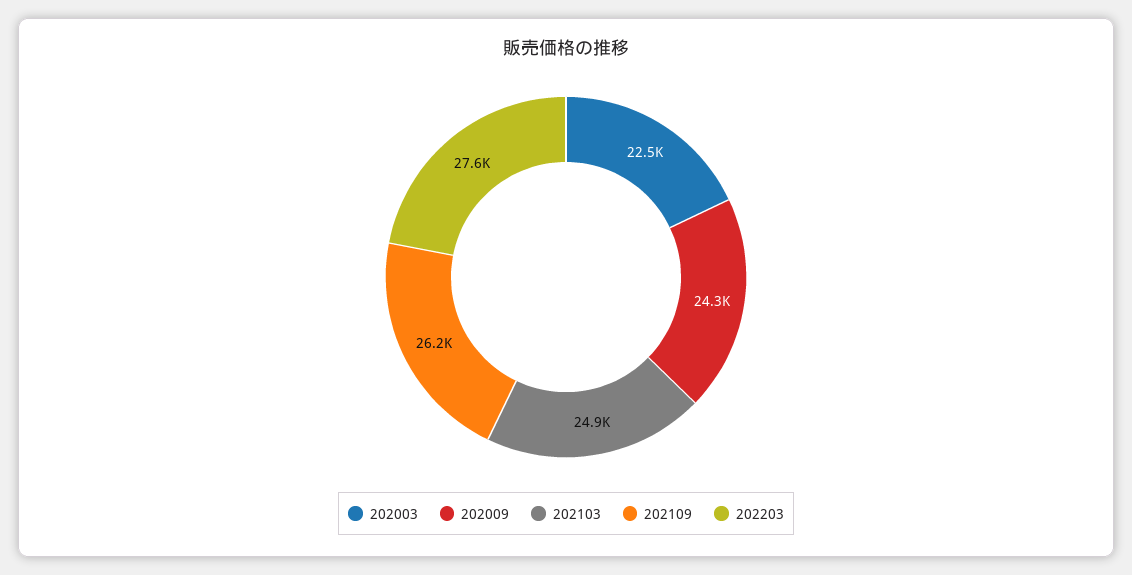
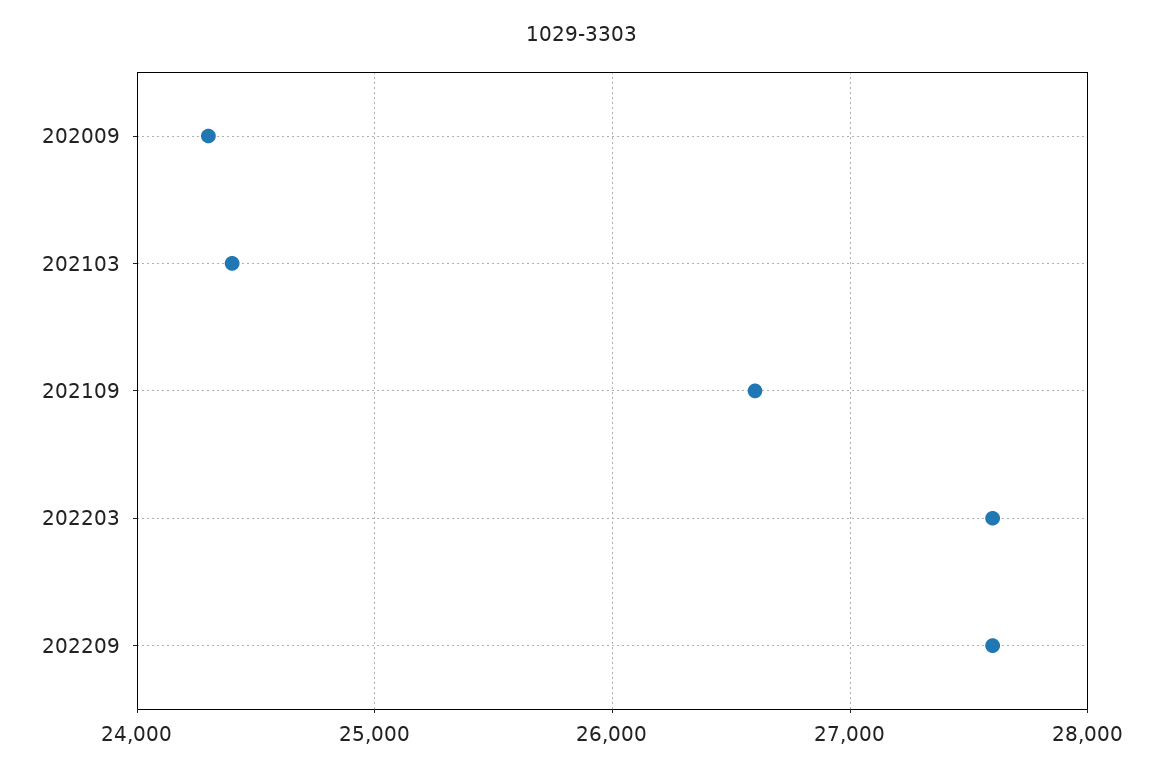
202003: 22500 -> none
202103: 24900 -> 24400
202109: 26200 -> 26600
202209: none -> 27600

